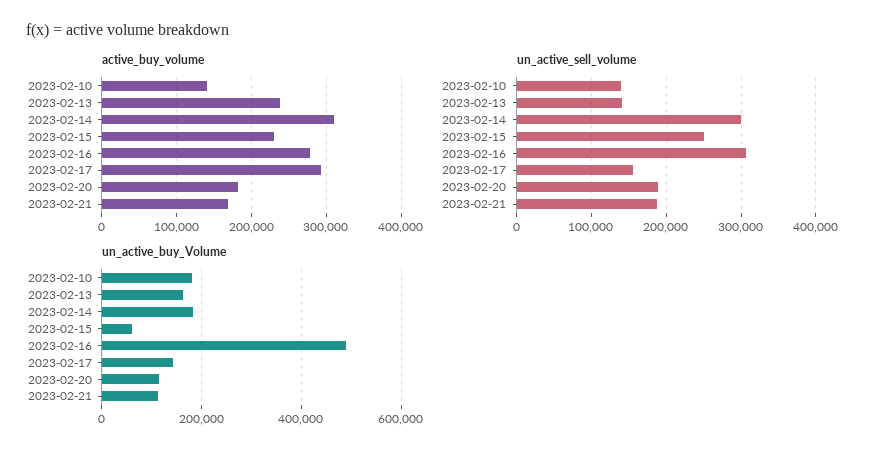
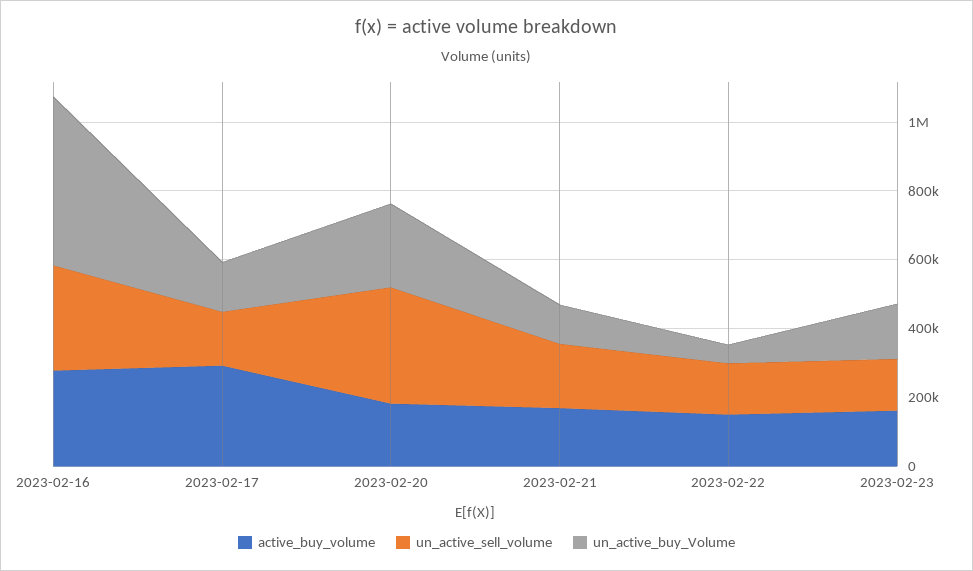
active_buy_volume, 2023-02-10: 140000 -> none
active_buy_volume, 2023-02-13: 240000 -> none
active_buy_volume, 2023-02-14: 310000 -> none
active_buy_volume, 2023-02-15: 230000 -> none
un_active_sell_volume, 2023-02-10: 140000 -> none
un_active_sell_volume, 2023-02-13: 140000 -> none
un_active_sell_volume, 2023-02-14: 300000 -> none
un_active_sell_volume, 2023-02-15: 250000 -> none
un_active_sell_volume, 2023-02-20: 190000 -> 350000
un_active_buy_Volume, 2023-02-10: 180000 -> none
un_active_buy_Volume, 2023-02-13: 160000 -> none
un_active_buy_Volume, 2023-02-14: 180000 -> none
un_active_buy_Volume, 2023-02-15: 60000 -> none
un_active_buy_Volume, 2023-02-20: 120000 -> 250000
active_buy_volume, 2023-02-22: none -> 150000
un_active_sell_volume, 2023-02-22: none -> 150000
un_active_buy_Volume, 2023-02-22: none -> 50000
active_buy_volume, 2023-02-23: none -> 150000
un_active_sell_volume, 2023-02-23: none -> 150000
un_active_buy_Volume, 2023-02-23: none -> 150000

